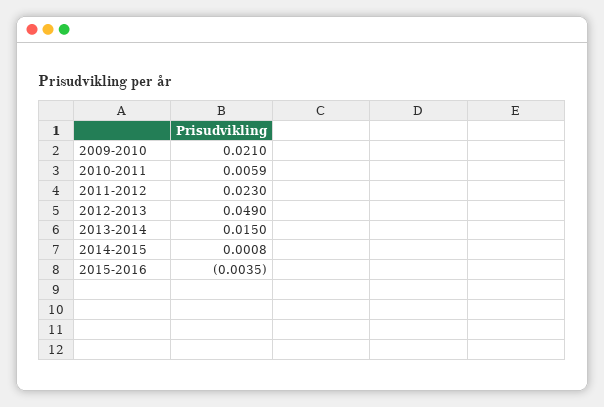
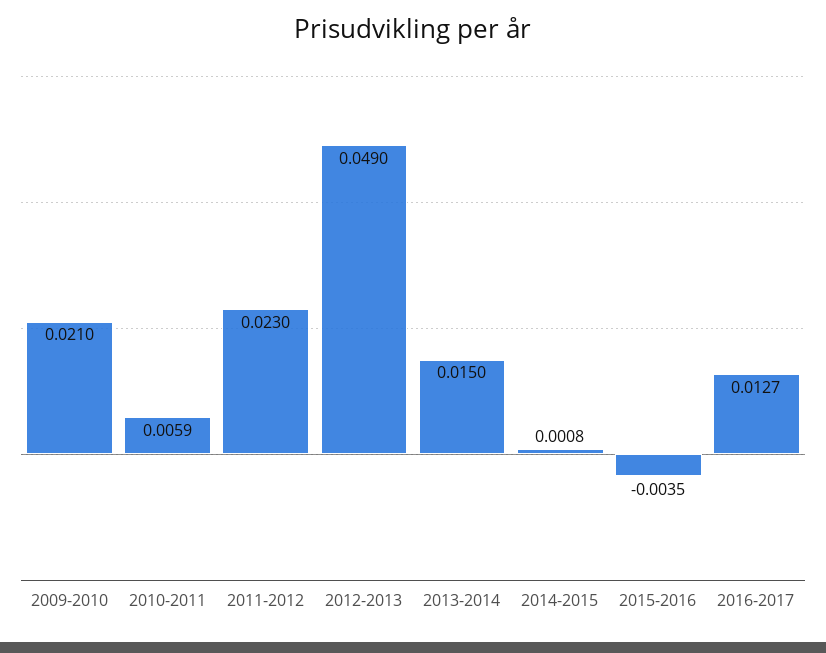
2016-2017: none -> 0.0127

